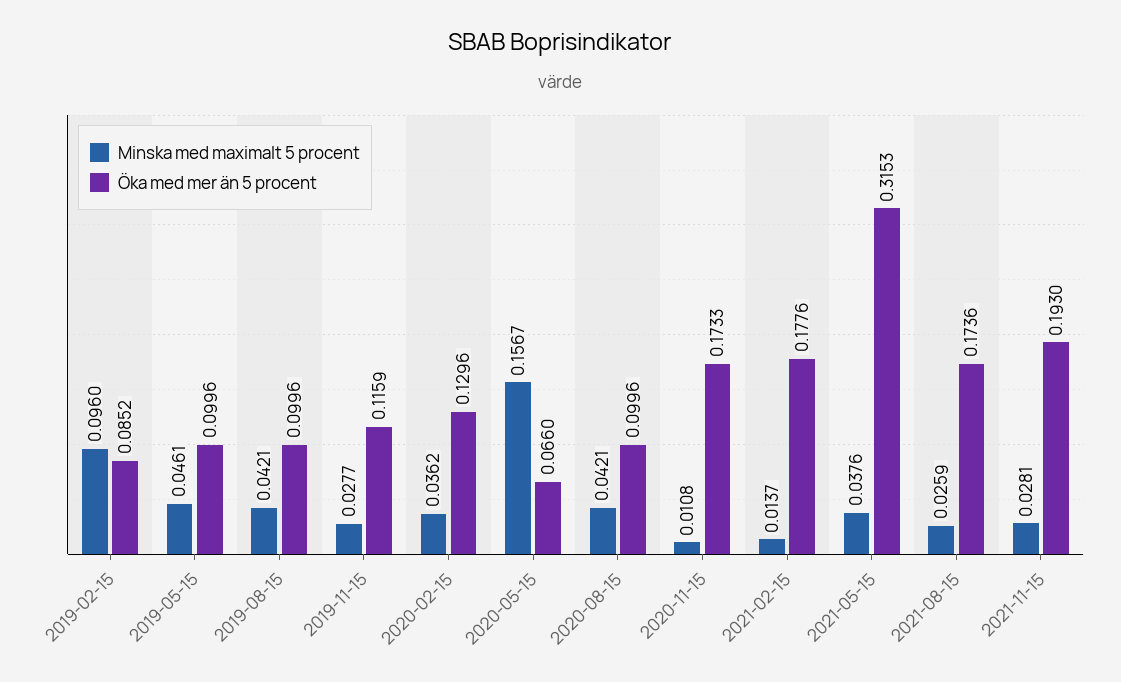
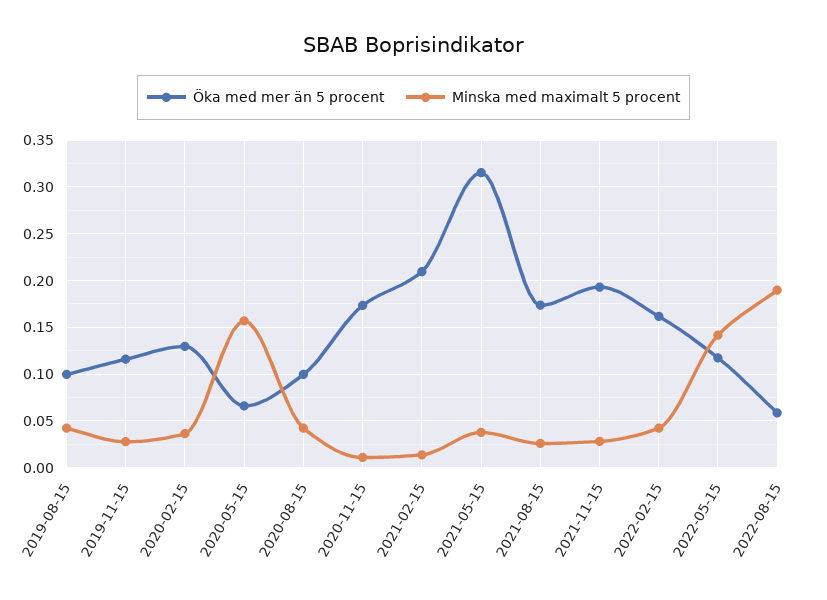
Minska med maximalt 5 procent, 2019-02-15: 0.096 -> none
Öka med mer än 5 procent, 2019-02-15: 0.0852 -> none
Minska med maximalt 5 procent, 2019-05-15: 0.0461 -> none
Öka med mer än 5 procent, 2019-05-15: 0.0996 -> none
Öka med mer än 5 procent, 2021-02-15: 0.1776 -> 0.21
Öka med mer än 5 procent, 2022-02-15: none -> 0.16
Minska med maximalt 5 procent, 2022-02-15: none -> 0.04
Öka med mer än 5 procent, 2022-05-15: none -> 0.12
Minska med maximalt 5 procent, 2022-05-15: none -> 0.14
Öka med mer än 5 procent, 2022-08-15: none -> 0.06
Minska med maximalt 5 procent, 2022-08-15: none -> 0.19

